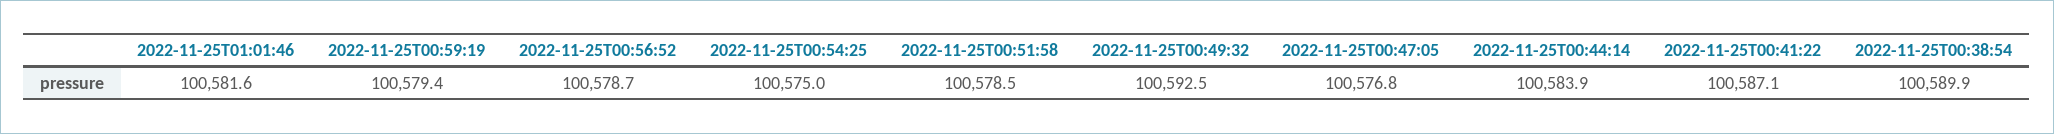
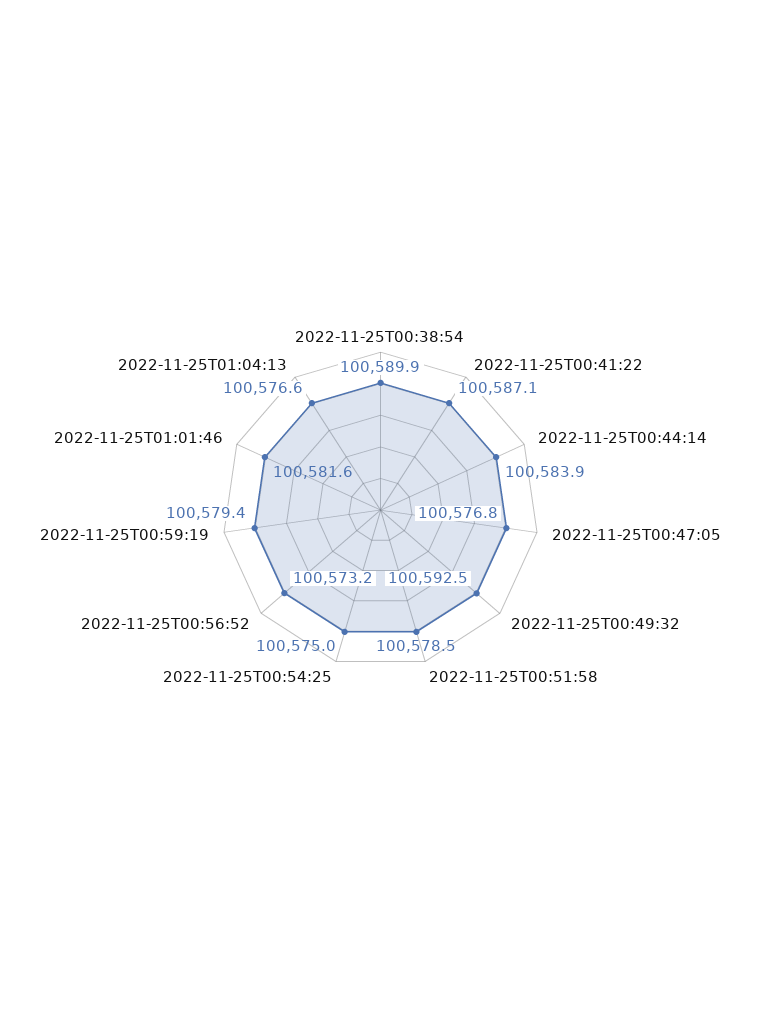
2022-11-25T00:56:52: 100578.7 -> 100573.2
2022-11-25T01:04:13: none -> 100576.6

